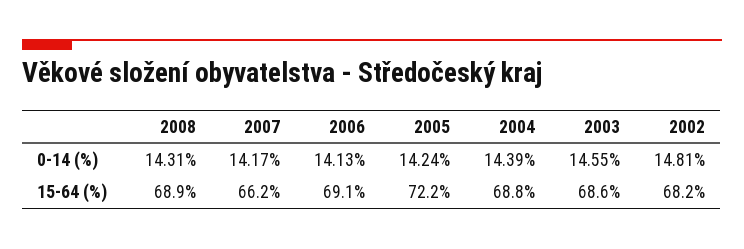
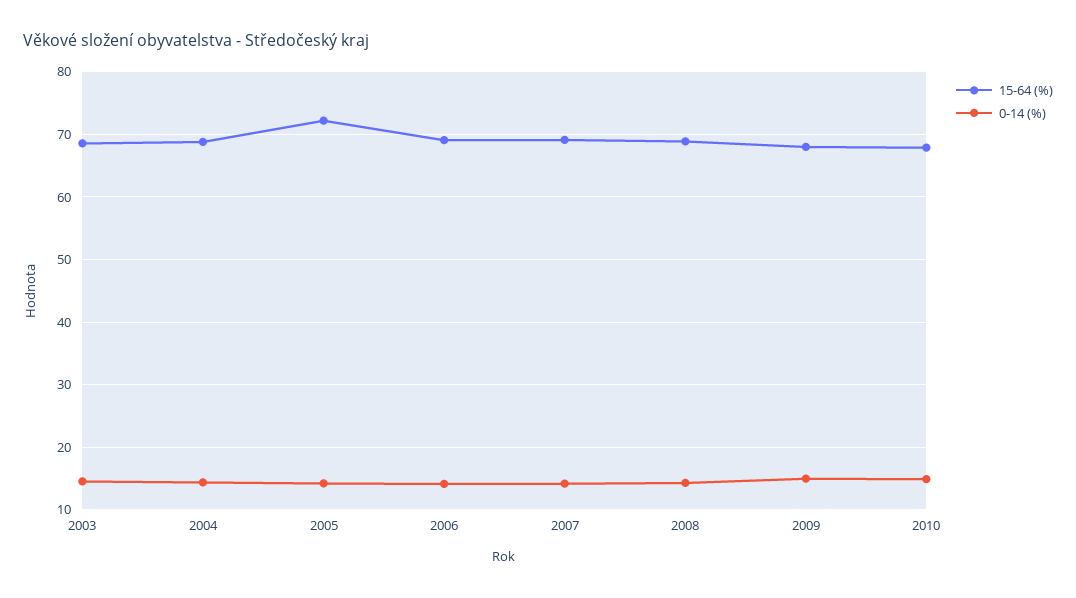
0-14 (%), 2002: 14.81 -> none
15-64 (%), 2007: 66.2 -> 69
15-64 (%), 2002: 68.2 -> none
15-64 (%), 2009: none -> 68
0-14 (%), 2009: none -> 15
15-64 (%), 2010: none -> 68
0-14 (%), 2010: none -> 15

